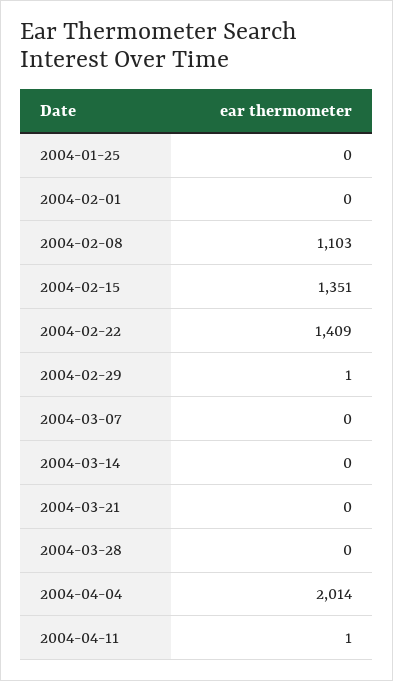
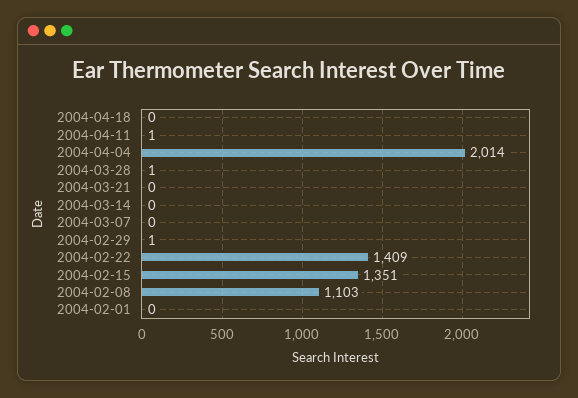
2004-01-25: 0 -> none
2004-03-28: 0 -> 1
2004-04-18: none -> 0

